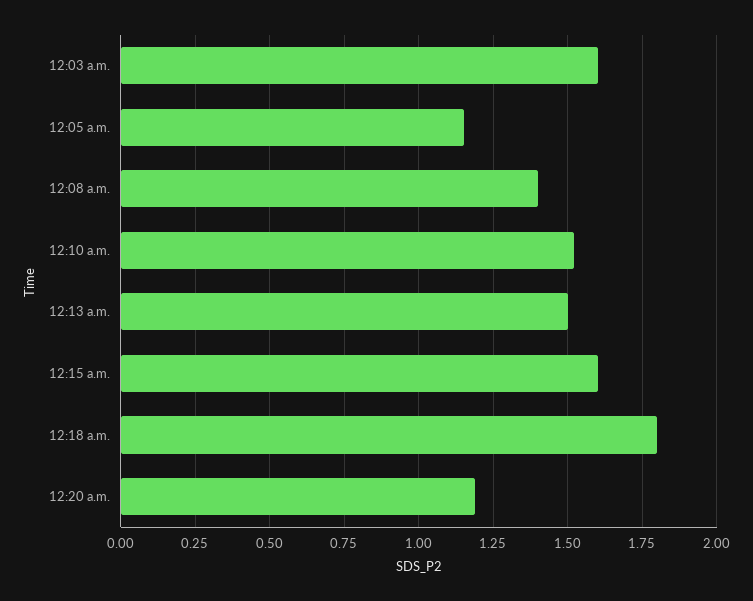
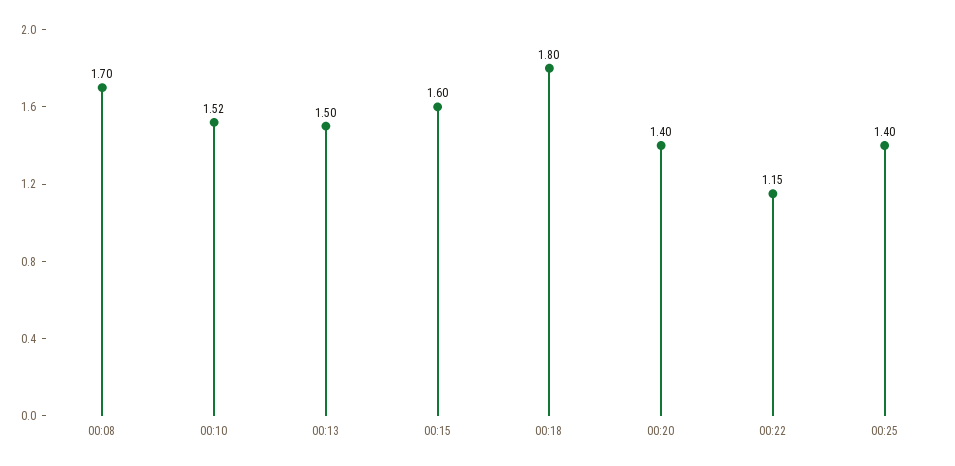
12:03 a.m.: 1.6 -> none
12:05 a.m.: 1.15 -> none
12:08 a.m.: 1.4 -> 1.7
12:20 a.m.: 1.2 -> 1.4
00:22: none -> 1.15
00:25: none -> 1.4

